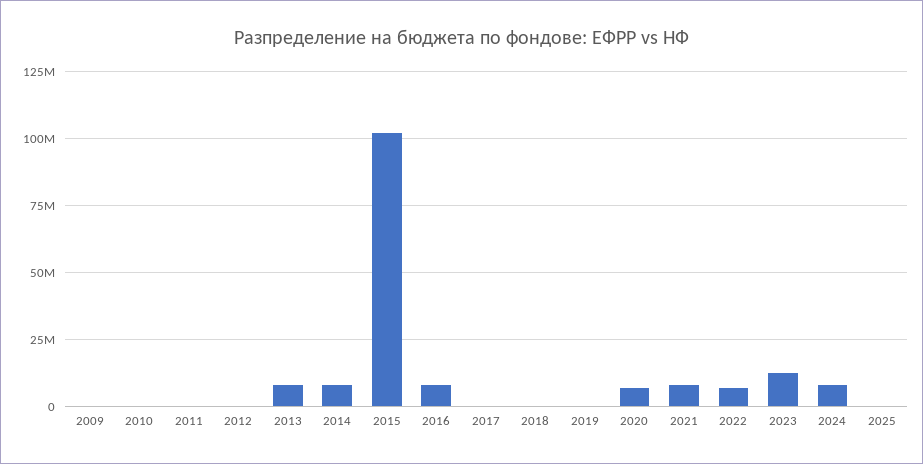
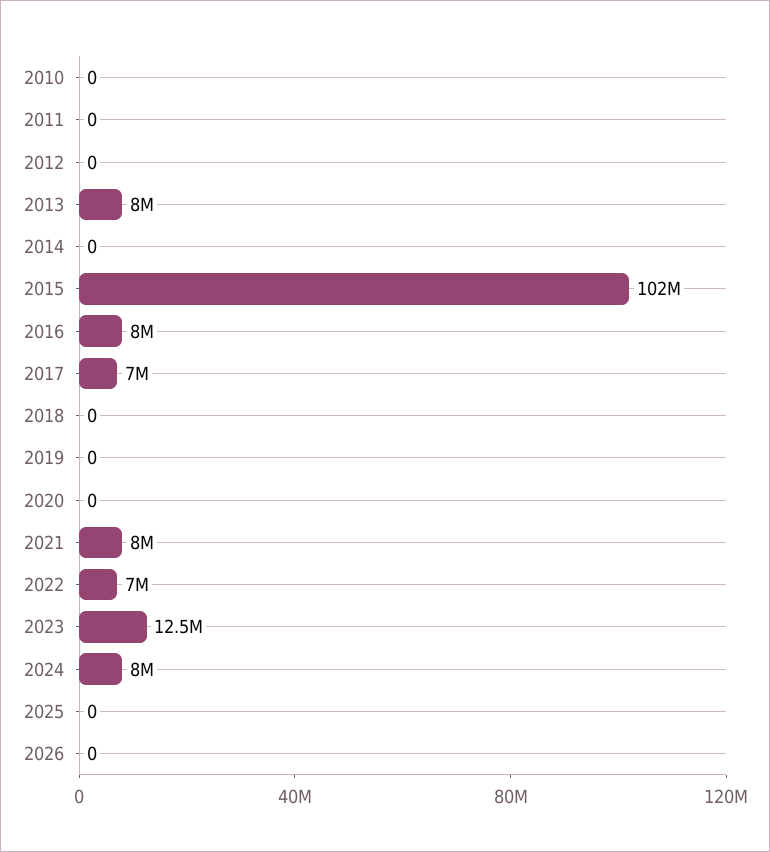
2009: 0 -> none
2014: 7500000 -> 0
2017: 0 -> 7000000
2020: 7500000 -> 0
2026: none -> 0

